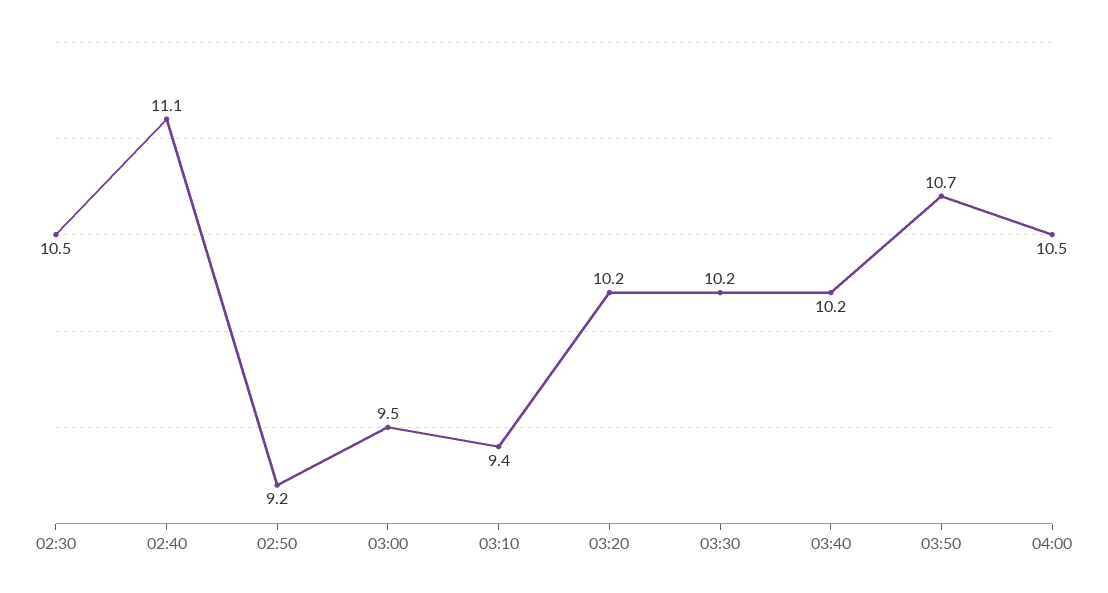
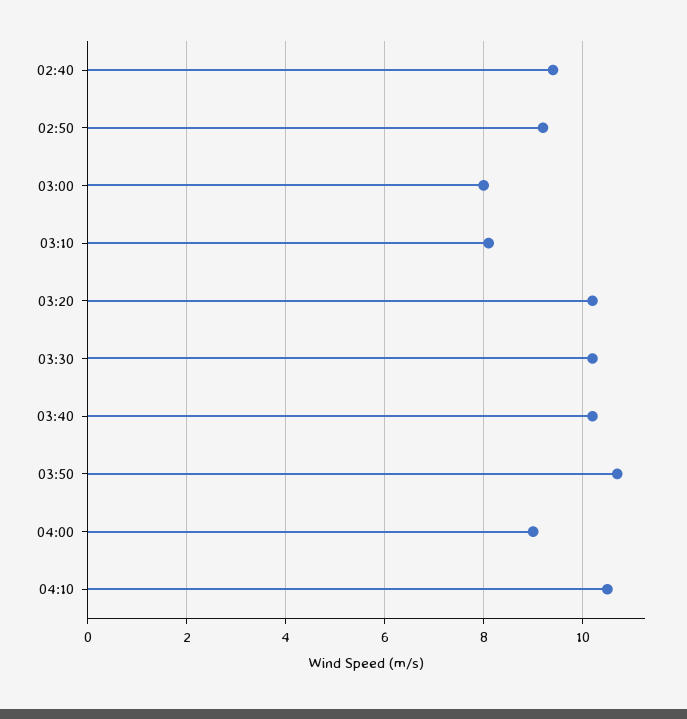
02:30: 10.5 -> none
02:40: 11.1 -> 9.5
03:00: 9.5 -> 8
03:10: 9.4 -> 8
04:00: 10.5 -> 9
04:10: none -> 10.5

